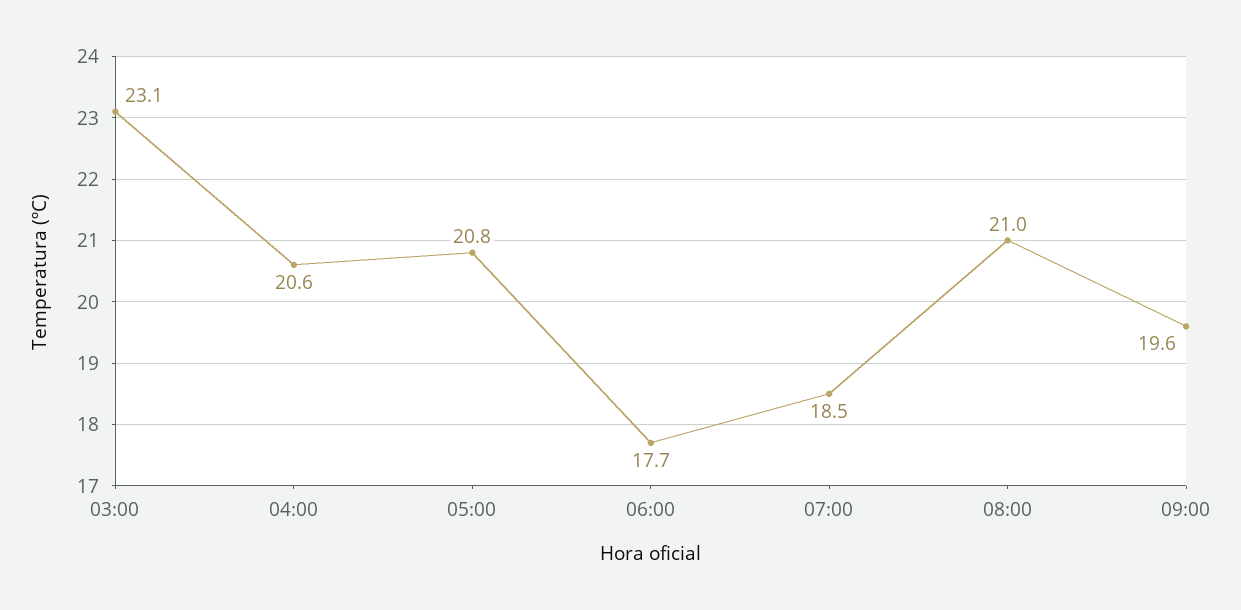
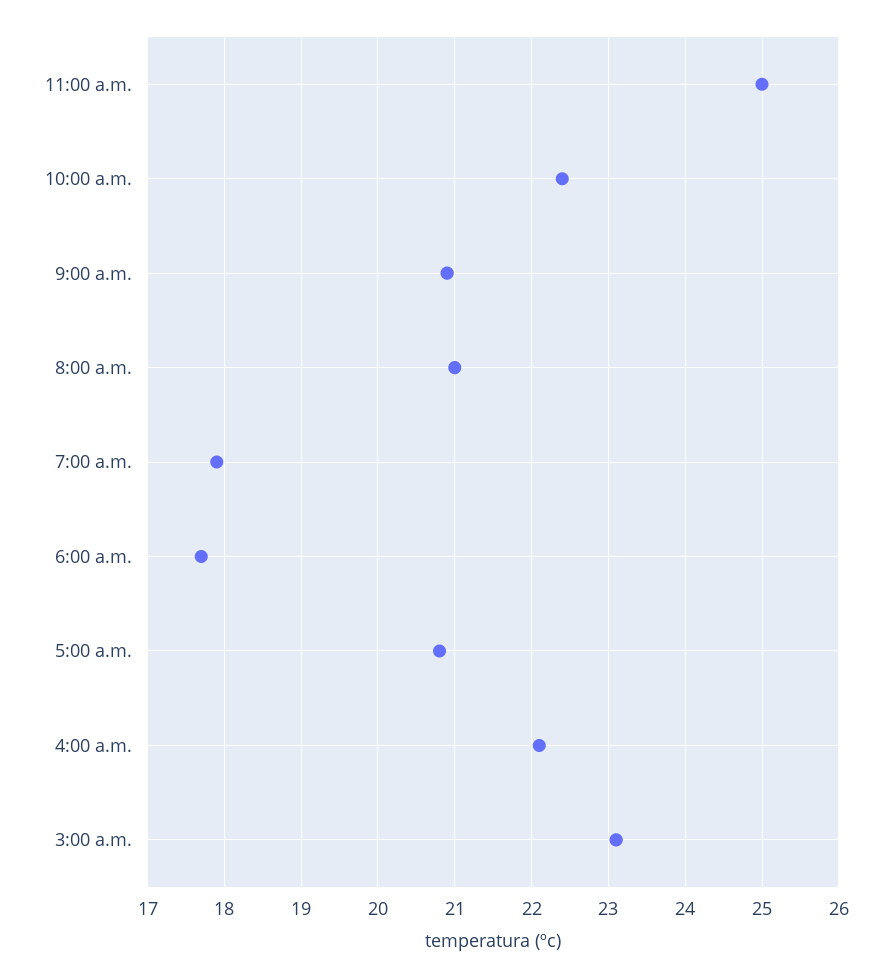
04:00: 20.6 -> 22.1
07:00: 18.5 -> 17.9
09:00: 19.6 -> 20.9
11:00 a.m.: none -> 25
10:00 a.m.: none -> 22.4

